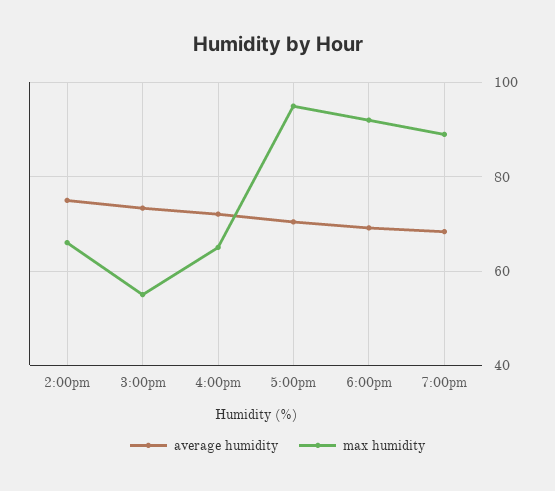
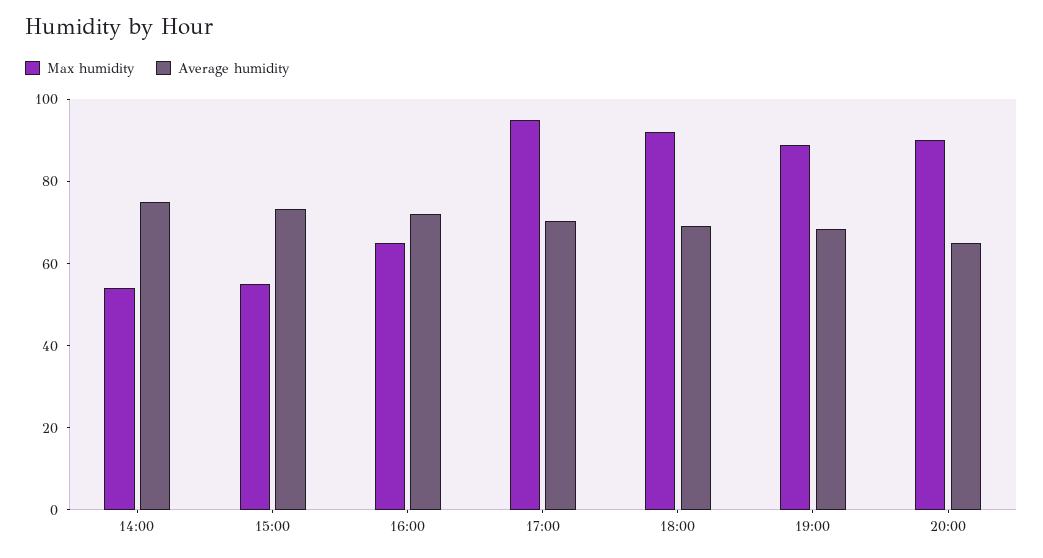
max humidity, 2:00pm: 66 -> 55
max humidity, 20:00: none -> 90
average humidity, 20:00: none -> 65

